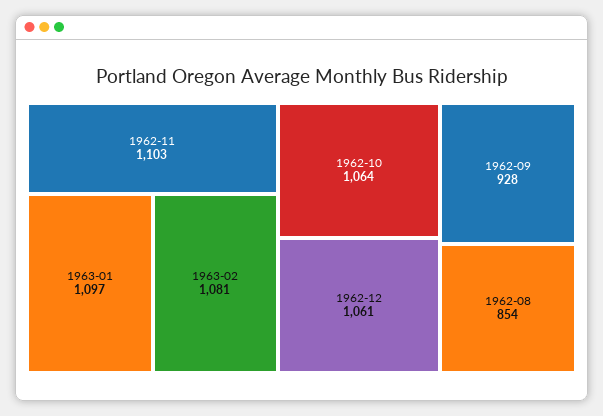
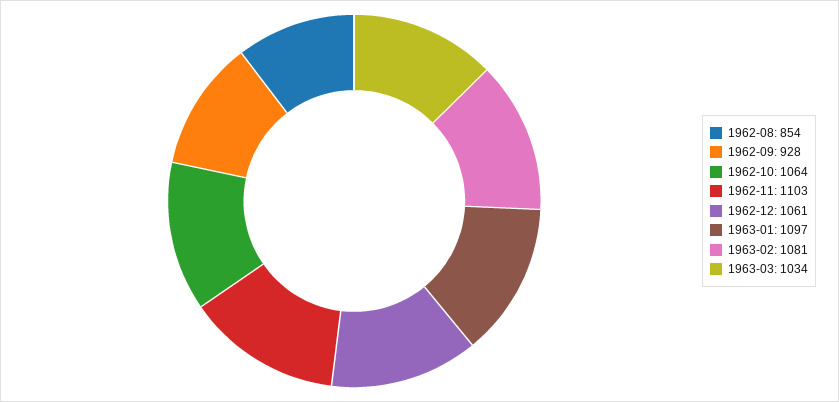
1963-03: none -> 1034

